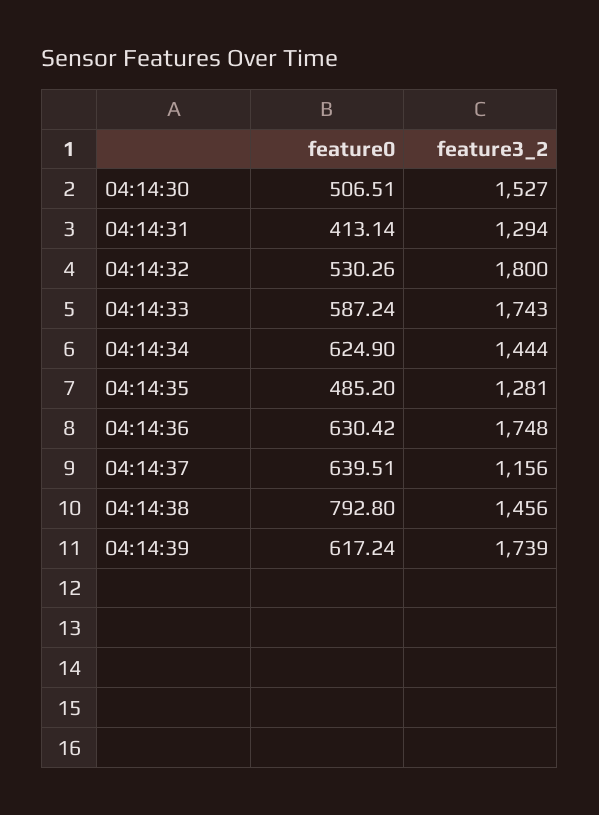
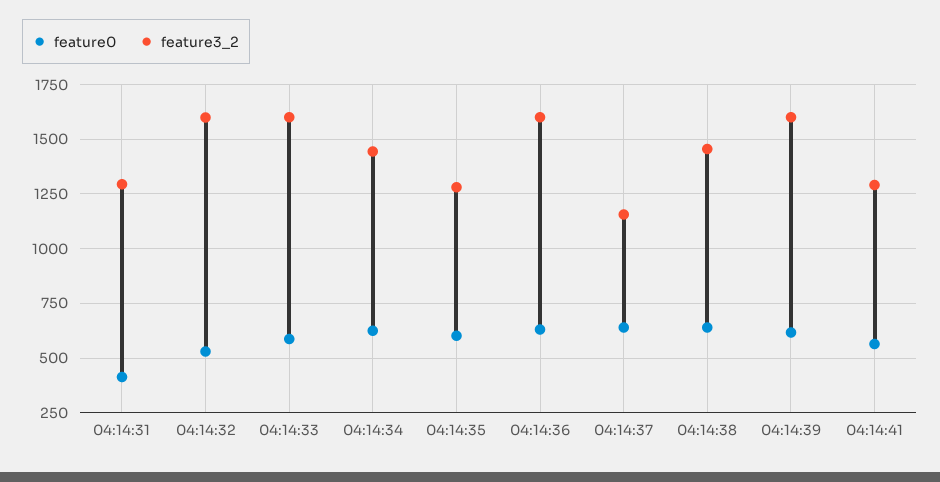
feature0, 04:14:30: 506.51 -> none
feature3_2, 04:14:30: 1527 -> none
feature3_2, 04:14:32: 1800 -> 1600
feature3_2, 04:14:33: 1743 -> 1600
feature0, 04:14:35: 485.2 -> 600
feature3_2, 04:14:36: 1748 -> 1600
feature0, 04:14:38: 792.8 -> 650
feature3_2, 04:14:39: 1739 -> 1600
feature0, 04:14:41: none -> 550
feature3_2, 04:14:41: none -> 1300

